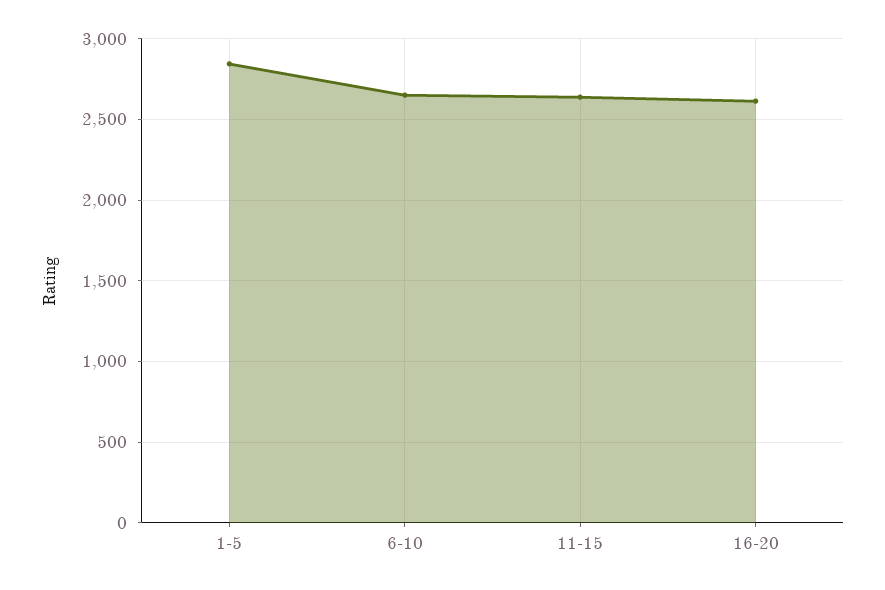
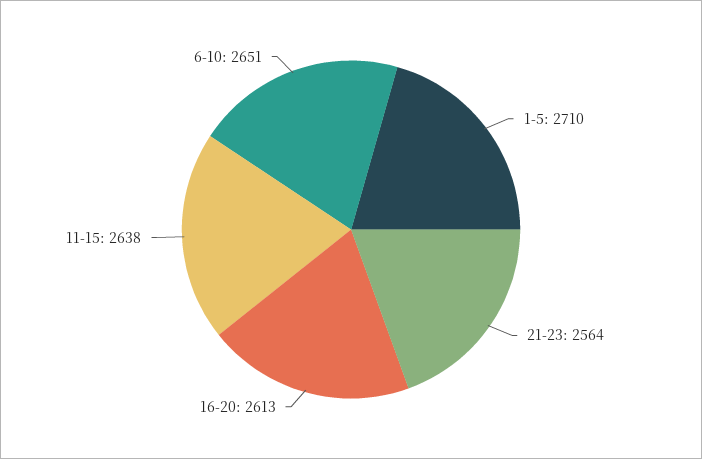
1-5: 2850 -> 2710
21-23: none -> 2564

